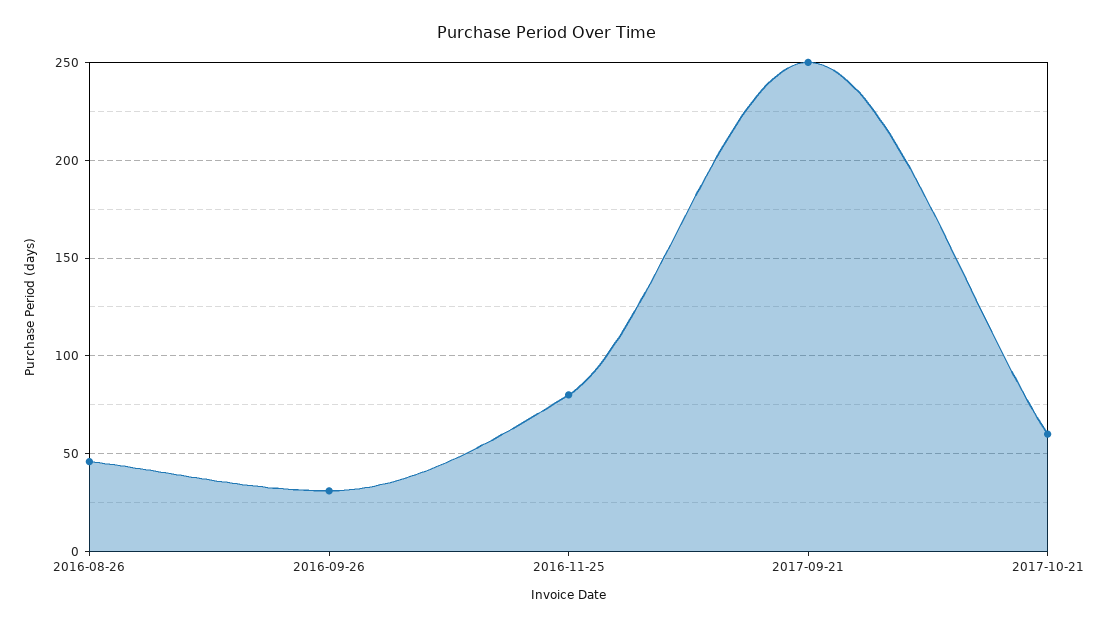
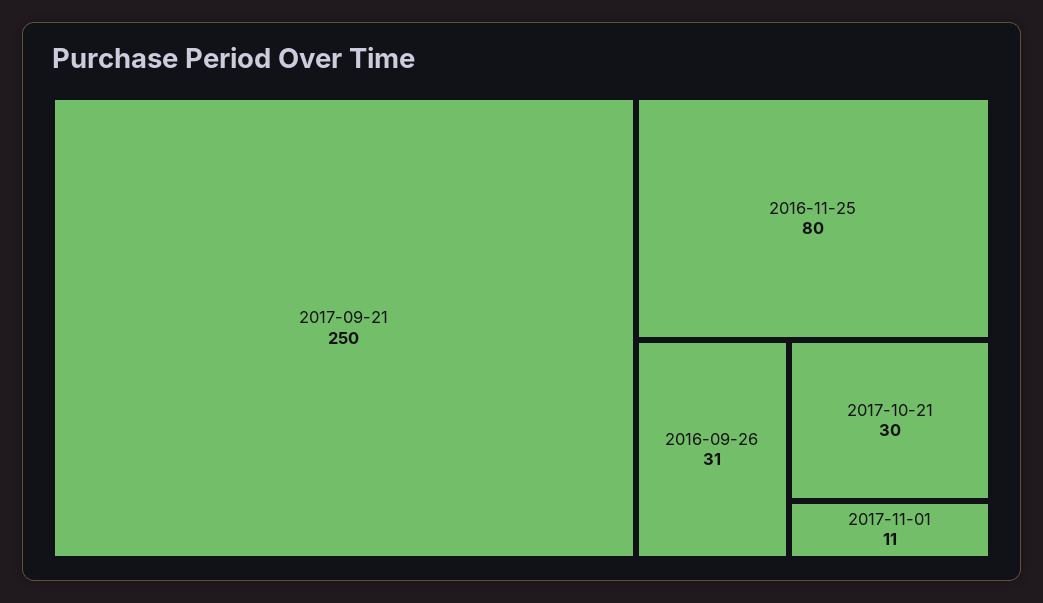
2016-08-26: 45 -> none
2017-10-21: 60 -> 30
2017-11-01: none -> 11

